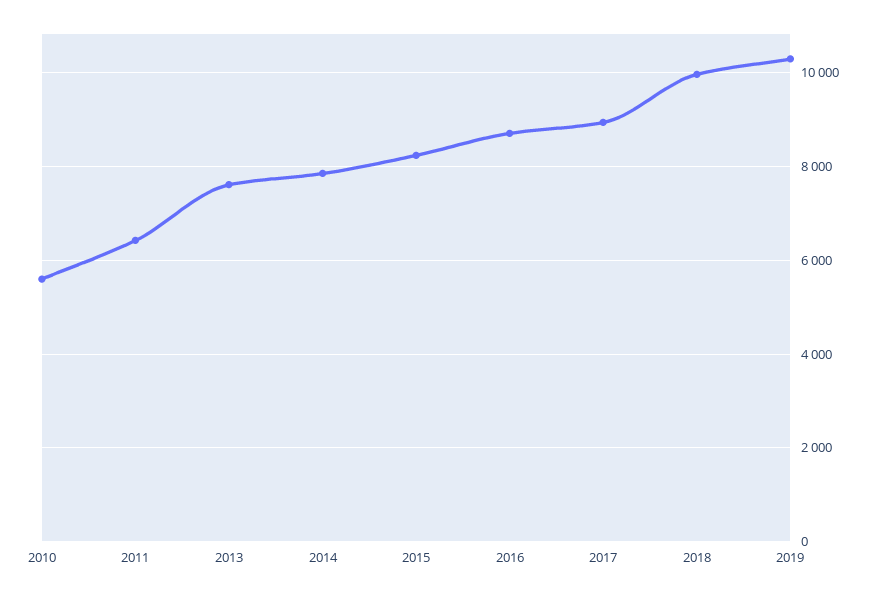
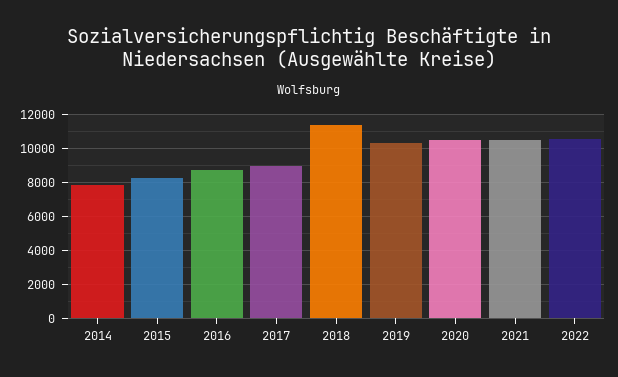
2010: 5600 -> none
2011: 6400 -> none
2013: 7600 -> none
2018: 10000 -> 11500
2020: none -> 10500
2021: none -> 10500
2022: none -> 10500

